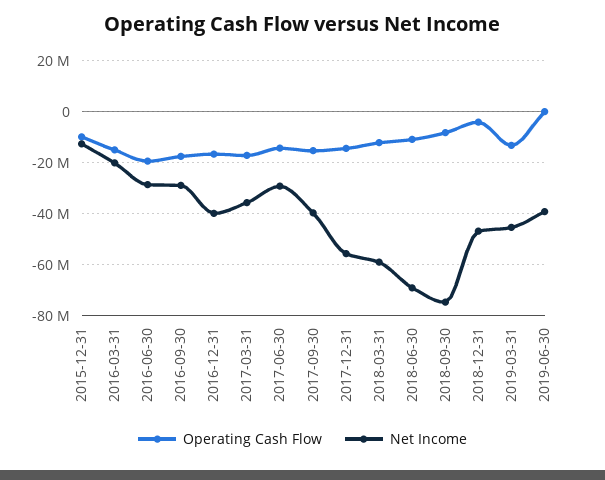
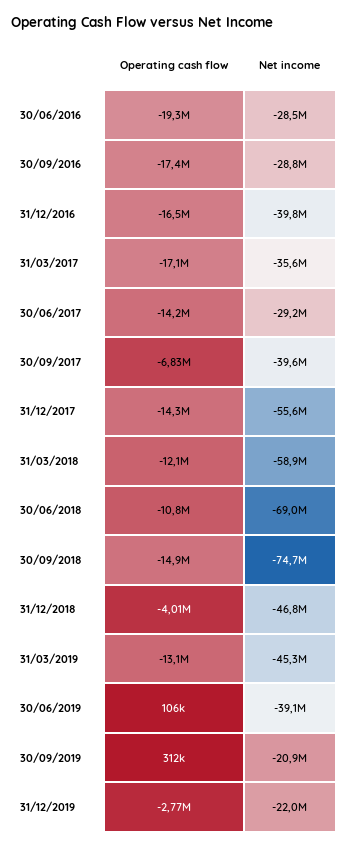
Operating Cash Flow, 2015-12-31: -10000000 -> none
Net Income, 2015-12-31: -12500000 -> none
Operating Cash Flow, 2016-03-31: -15000000 -> none
Net Income, 2016-03-31: -20000000 -> none
Operating Cash Flow, 2017-09-30: -15000000 -> -6830000
Operating Cash Flow, 2018-09-30: -7500000 -> -14900000
Operating Cash Flow, 30/09/2019: none -> 312000
Net Income, 30/09/2019: none -> -20900000
Operating Cash Flow, 31/12/2019: none -> -2770000
Net Income, 31/12/2019: none -> -22000000

